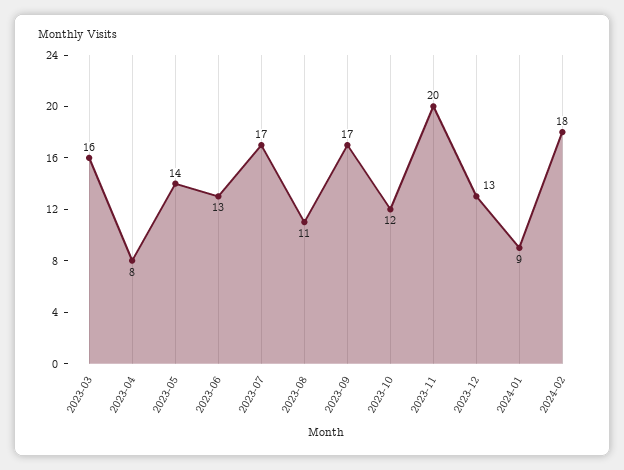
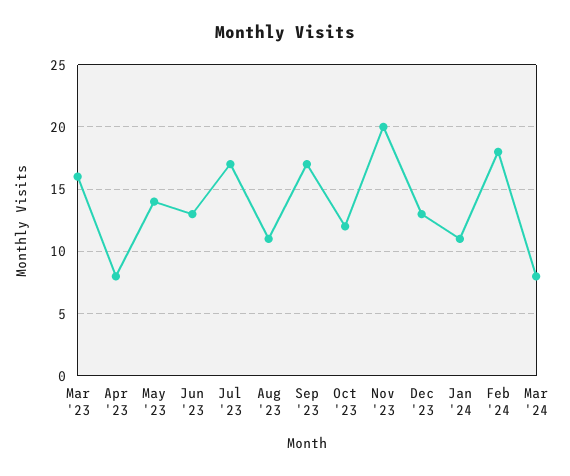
2024-01: 9 -> 11
Mar '24: none -> 8

